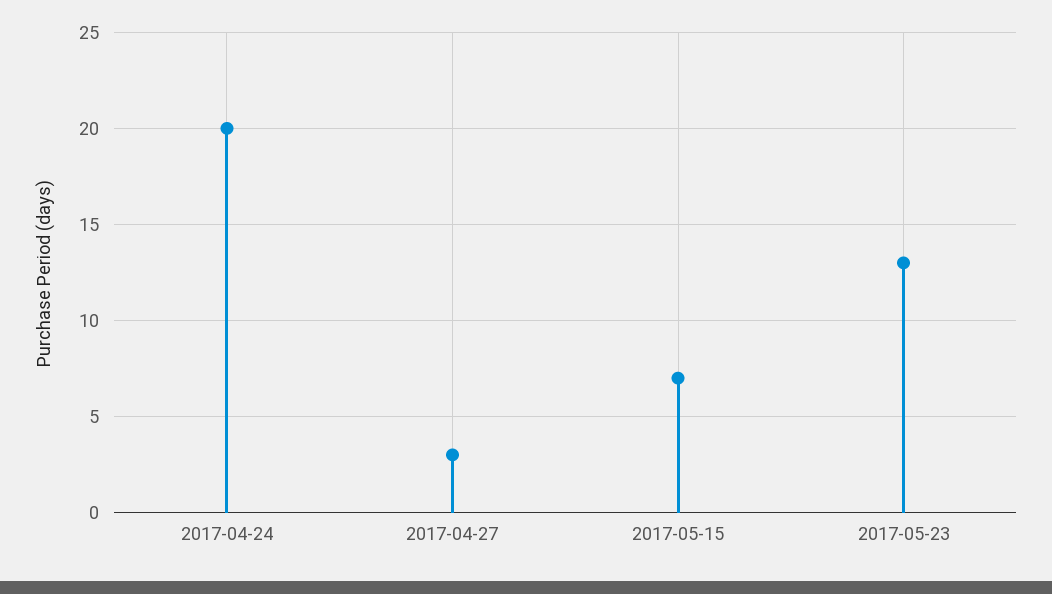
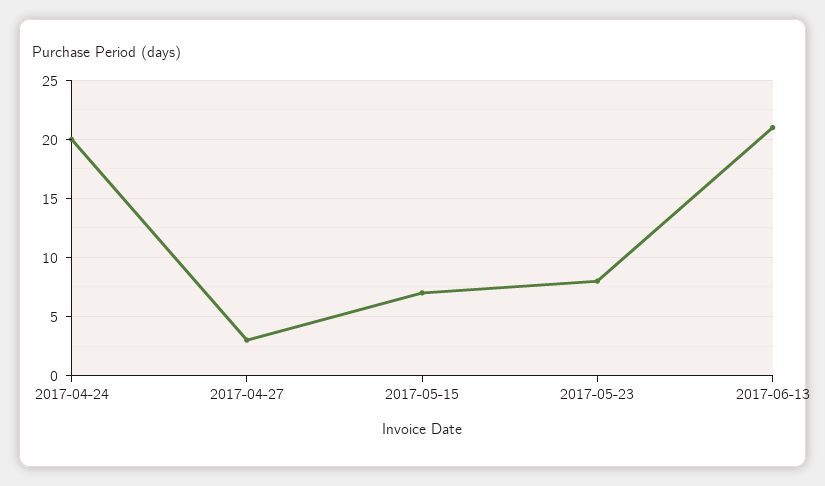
2017-05-23: 13 -> 8
2017-06-13: none -> 21

